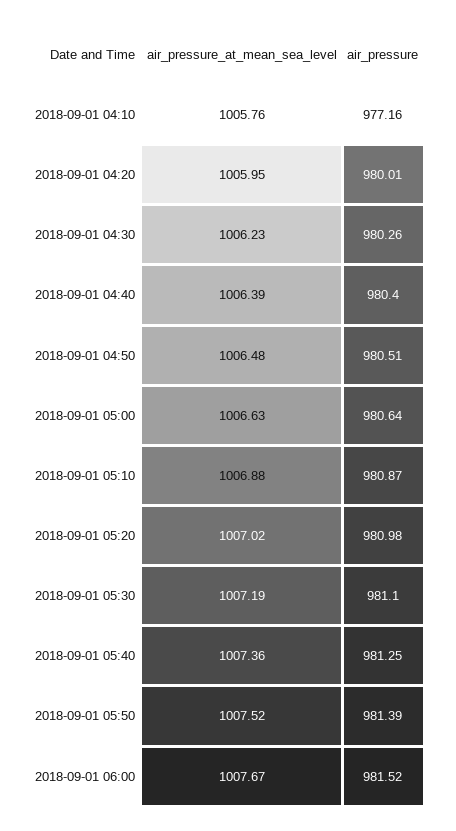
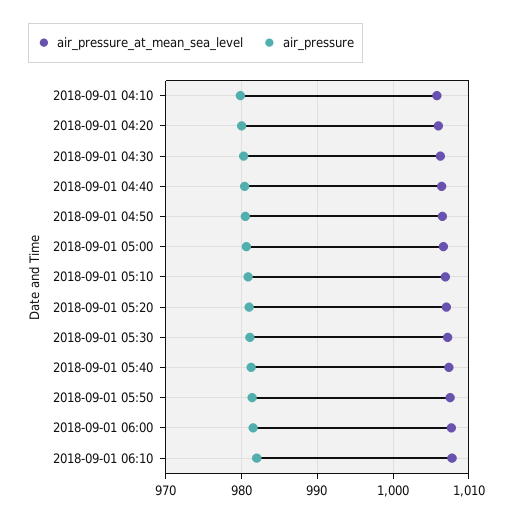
air_pressure, 2018-09-01 04:10: 977.16 -> 980
air_pressure_at_mean_sea_level, 2018-09-01 06:10: none -> 1008
air_pressure, 2018-09-01 06:10: none -> 982

